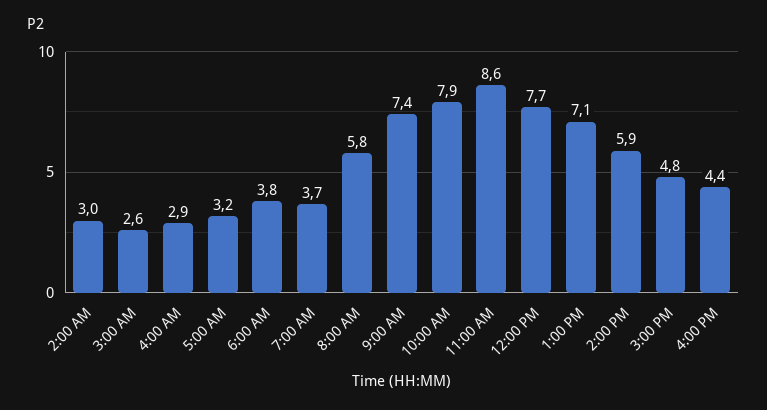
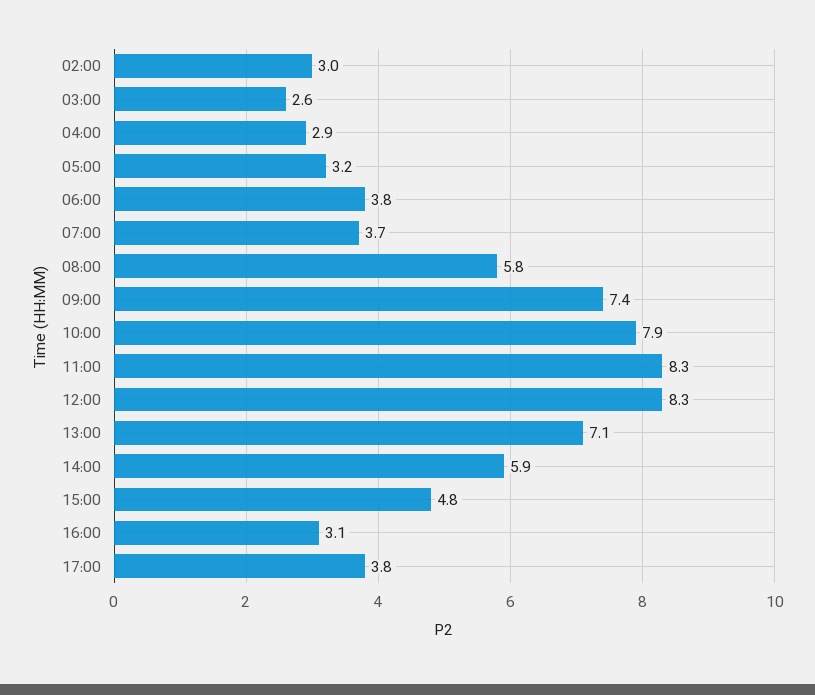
11:00 AM: 8.6 -> 8.3
12:00 PM: 7.7 -> 8.3
4:00 PM: 4.4 -> 3.1
17:00: none -> 3.8

